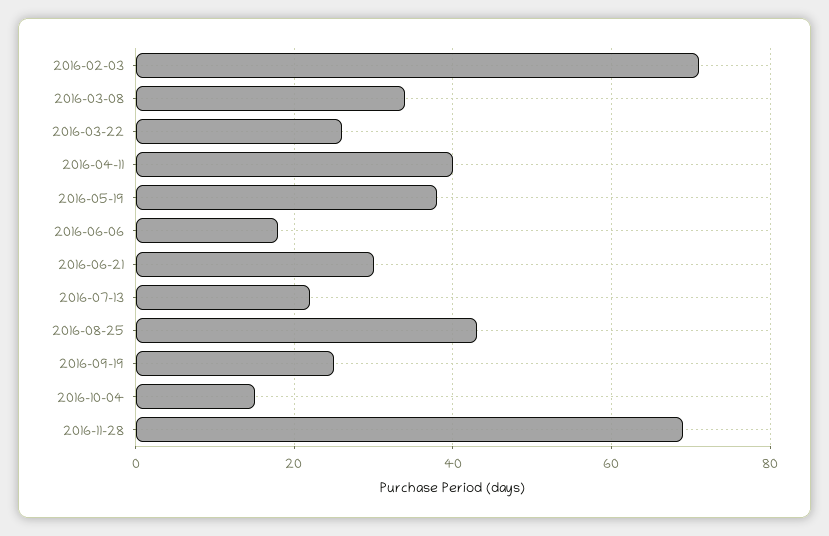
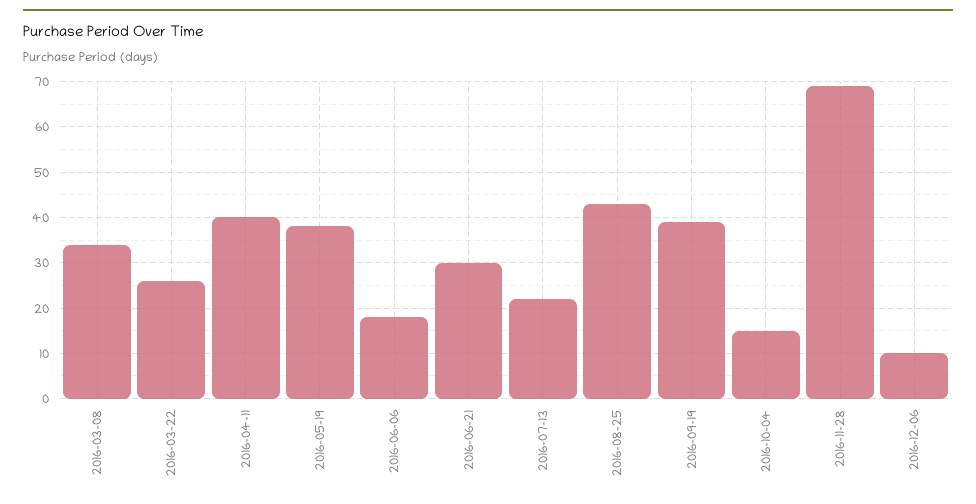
2016-02-03: 70 -> none
2016-09-19: 25 -> 40
2016-12-06: none -> 10

